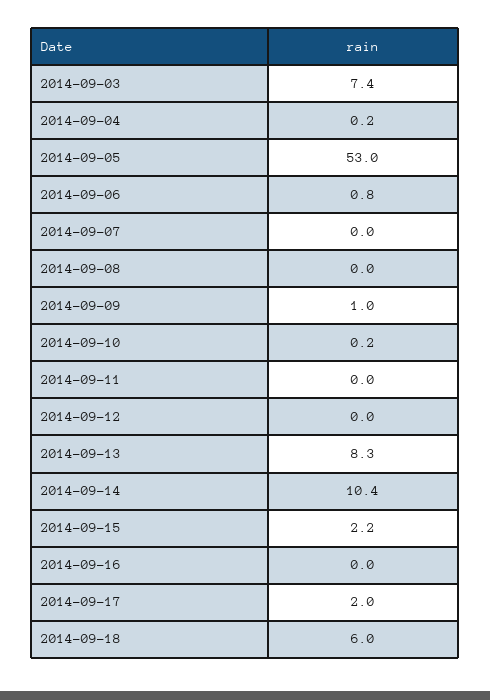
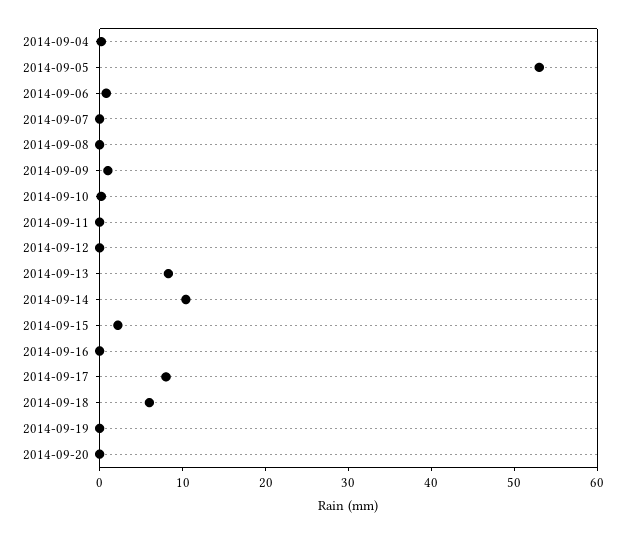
2014-09-03: 7.4 -> none
2014-09-17: 2 -> 8
2014-09-19: none -> 0
2014-09-20: none -> 0

